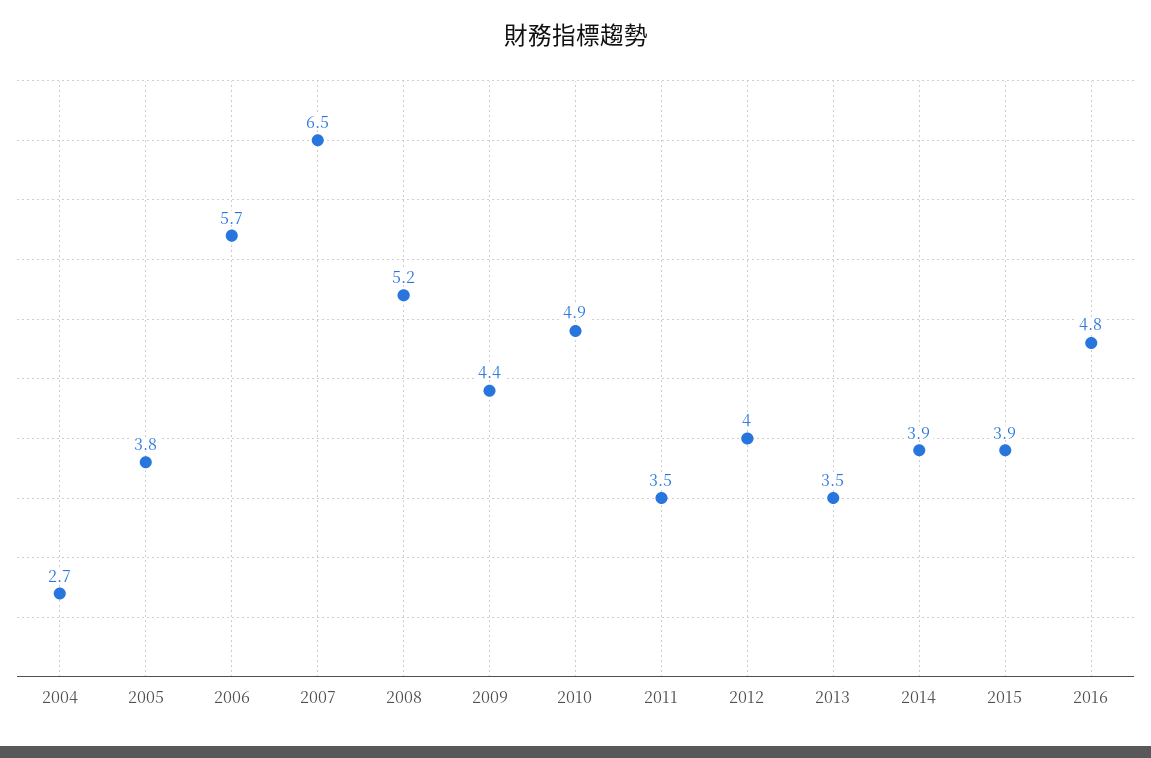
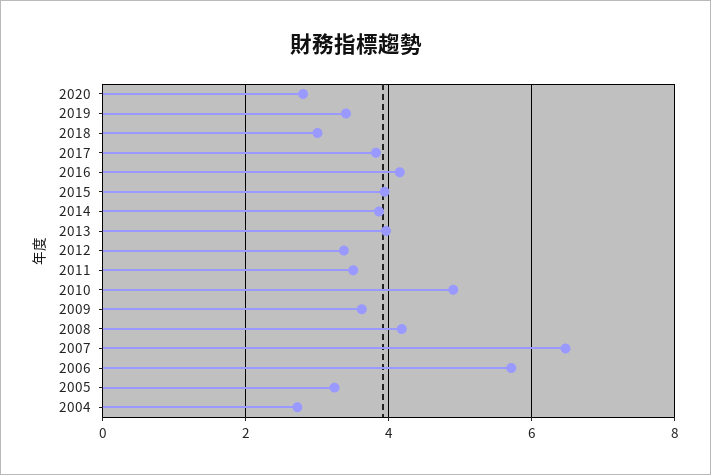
2005: 3.8 -> 3.2
2008: 5.2 -> 4.2
2009: 4.4 -> 3.6
2012: 4 -> 3.4
2013: 3.5 -> 4
2016: 4.8 -> 4.2
2020: none -> 2.8
2019: none -> 3.4
2018: none -> 3
2017: none -> 3.8

